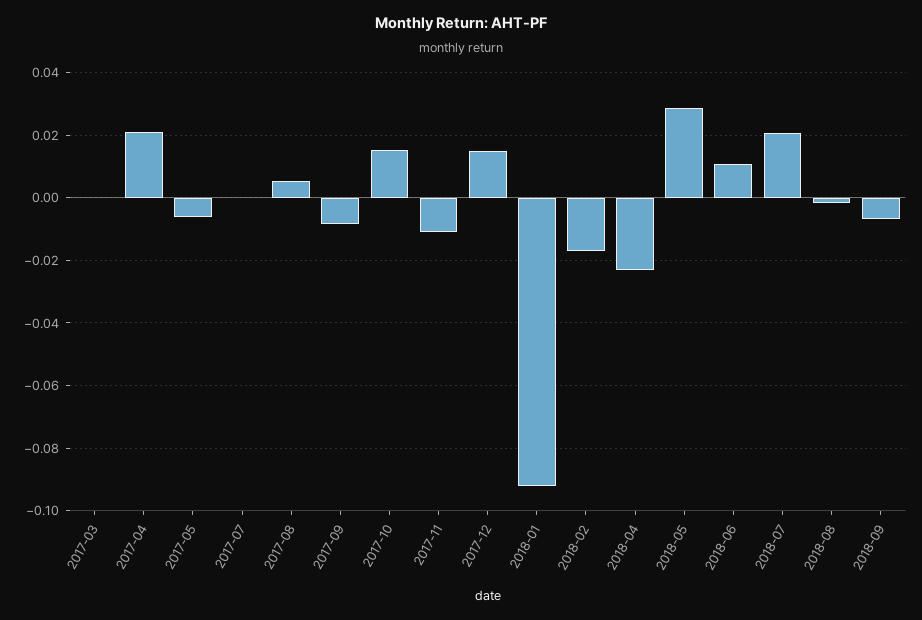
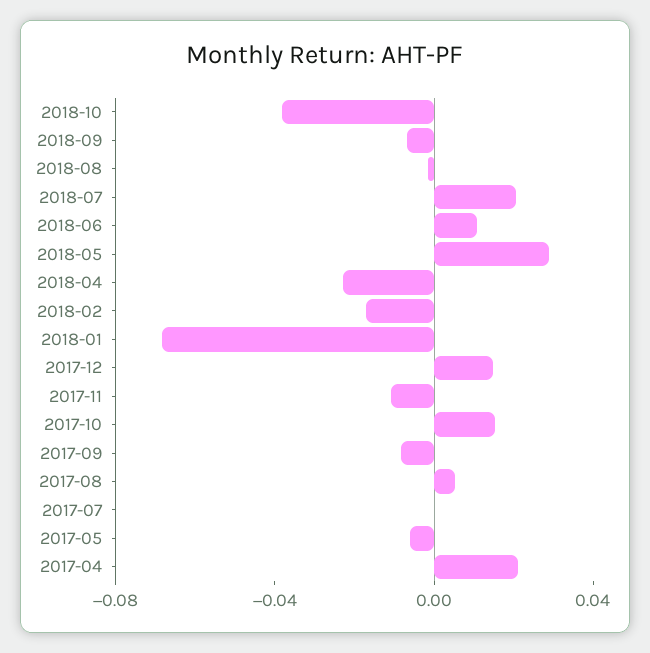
2017-03: 0 -> none
2018-01: -0.092 -> -0.07
2018-10: none -> -0.04

